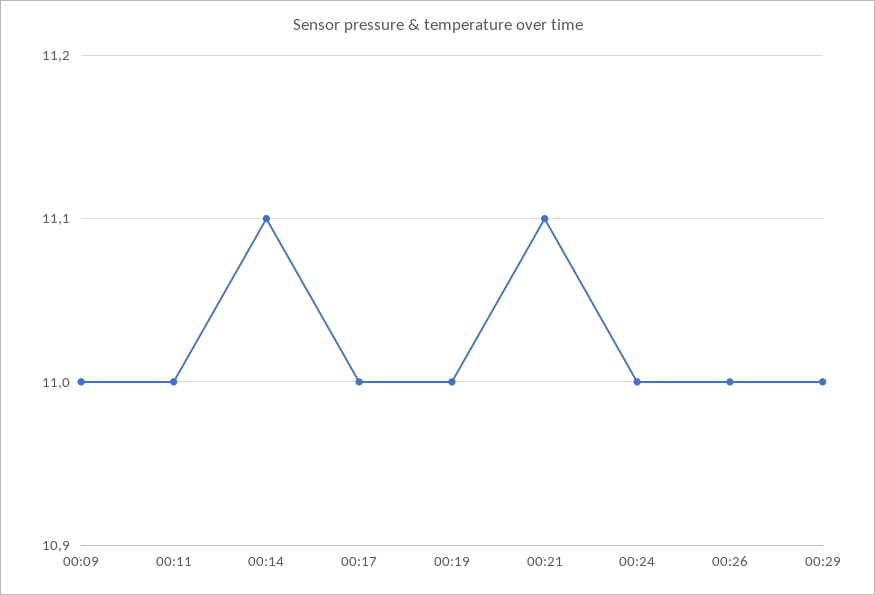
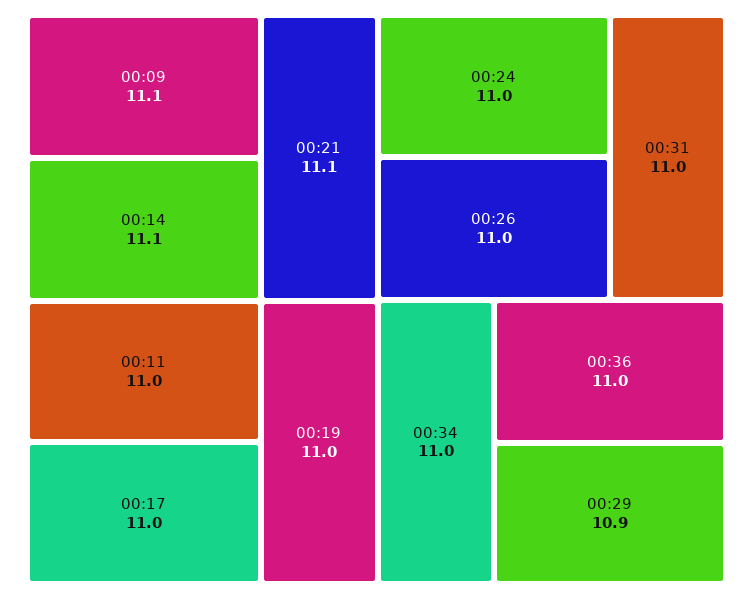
00:09: 11 -> 11.1
00:29: 11 -> 10.9
00:31: none -> 11
00:34: none -> 11
00:36: none -> 11

